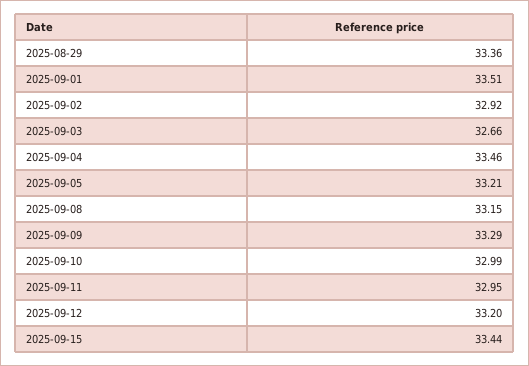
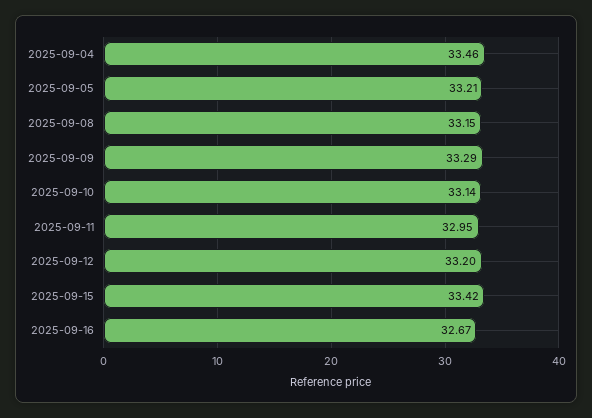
2025-08-29: 33.36 -> none
2025-09-01: 33.51 -> none
2025-09-02: 32.92 -> none
2025-09-03: 32.66 -> none
2025-09-10: 32.99 -> 33.14
2025-09-15: 33.44 -> 33.42
2025-09-16: none -> 32.67

